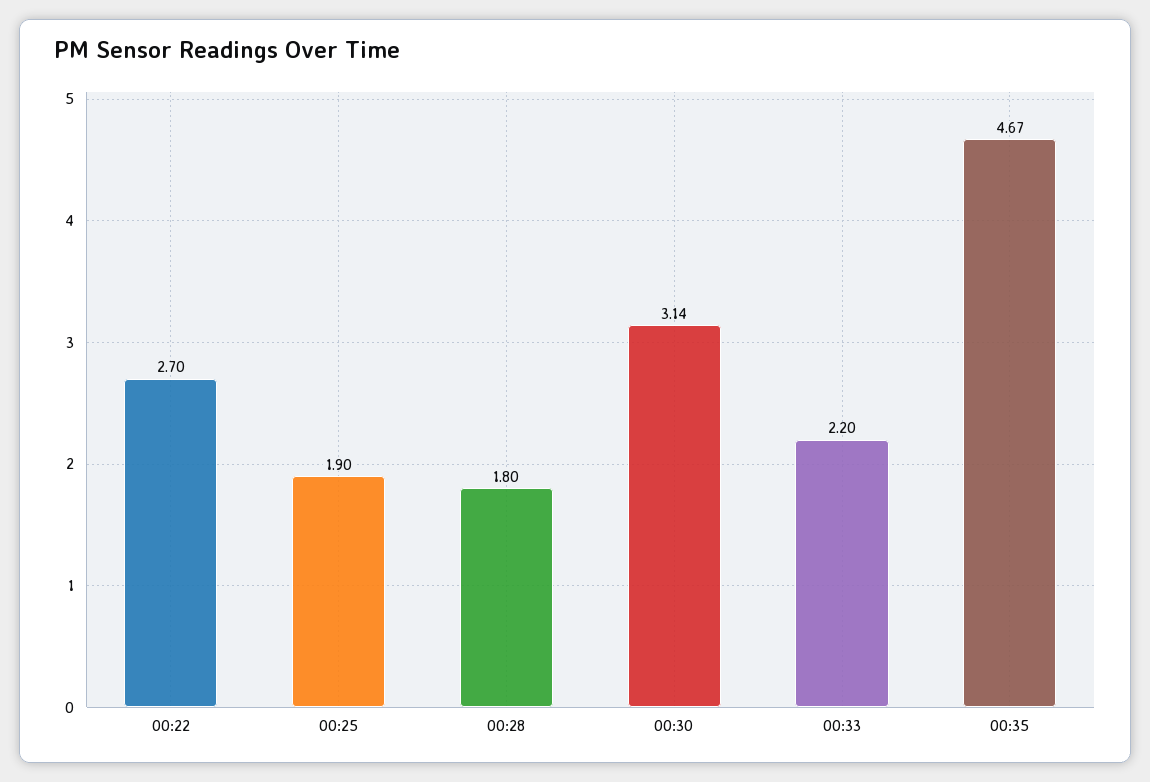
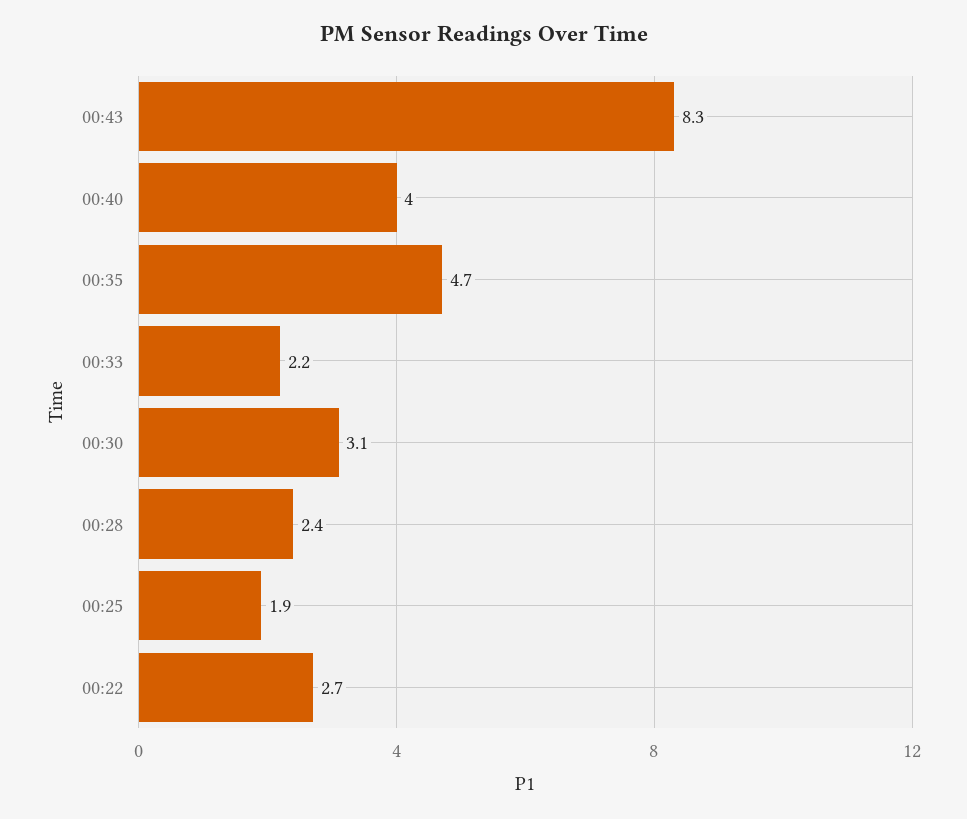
00:28: 1.8 -> 2.4
00:43: none -> 8.3
00:40: none -> 4

